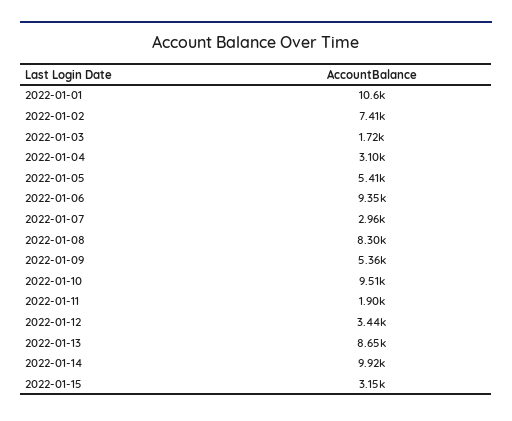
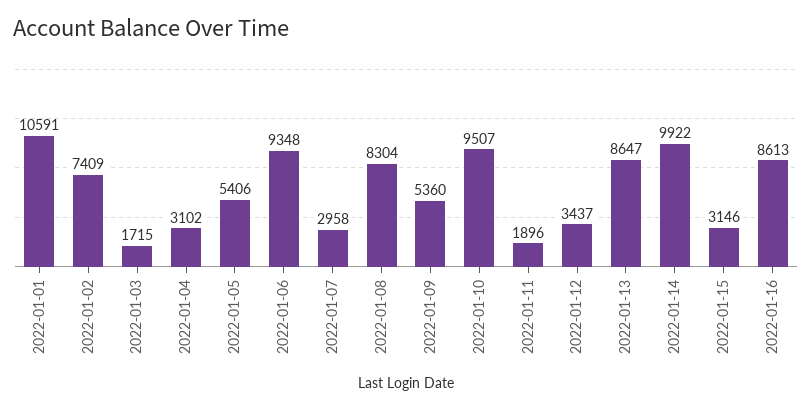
2022-01-16: none -> 8613

